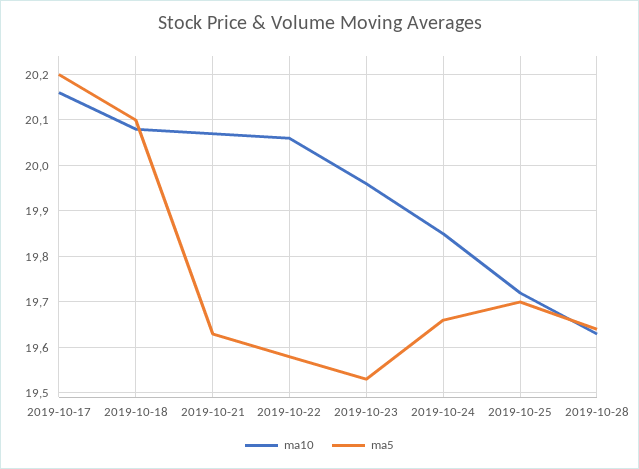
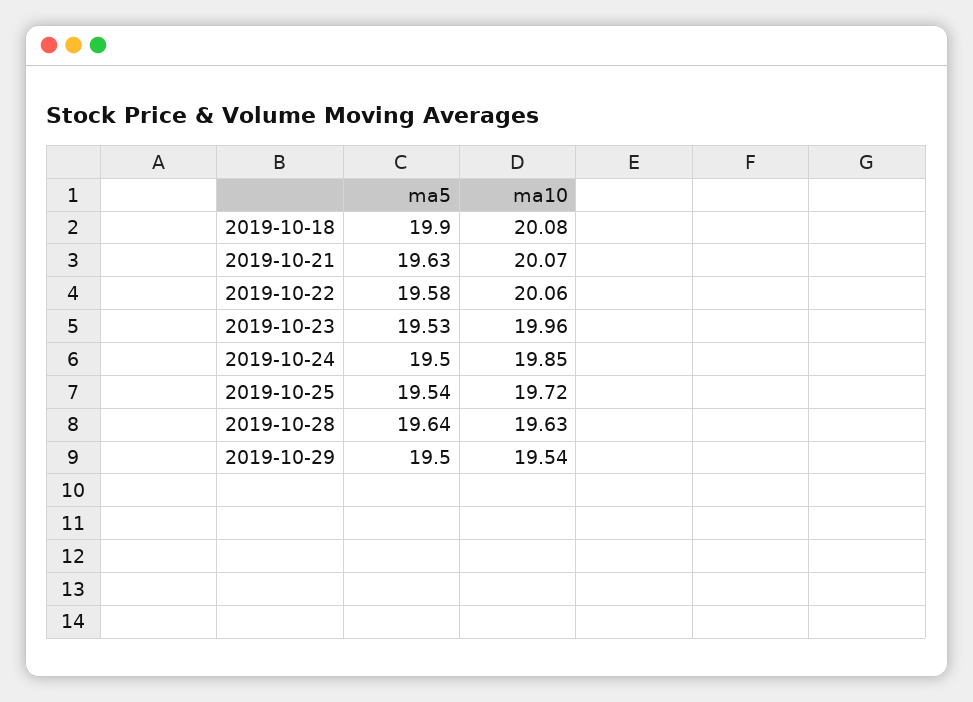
ma10, 2019-10-17: 20.15 -> none
ma5, 2019-10-17: 20.2 -> none
ma5, 2019-10-18: 20.1 -> 19.9
ma5, 2019-10-24: 19.65 -> 19.5
ma5, 2019-10-25: 19.7 -> 19.54
ma5, 2019-10-29: none -> 19.5
ma10, 2019-10-29: none -> 19.54

